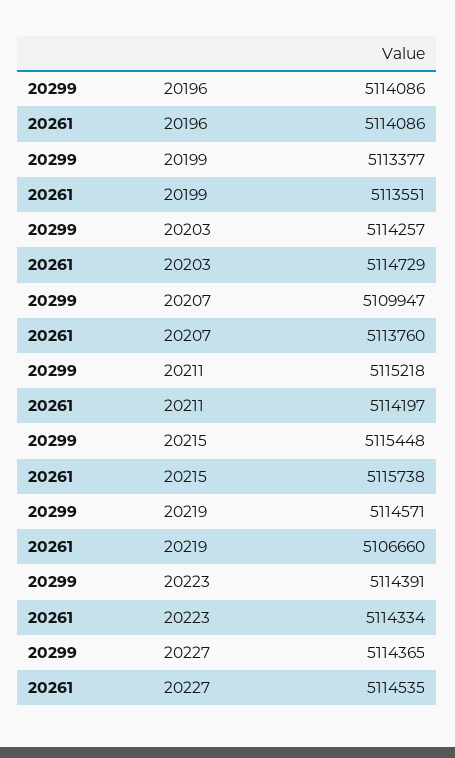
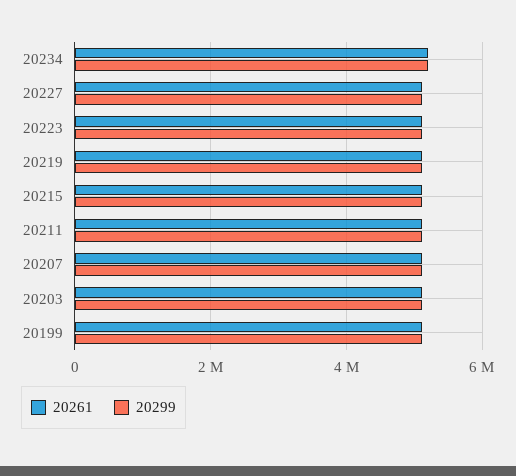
20299, 20196: 5114086 -> none
20261, 20196: 5114086 -> none
20261, 20234: none -> 5200000
20299, 20234: none -> 5200000

